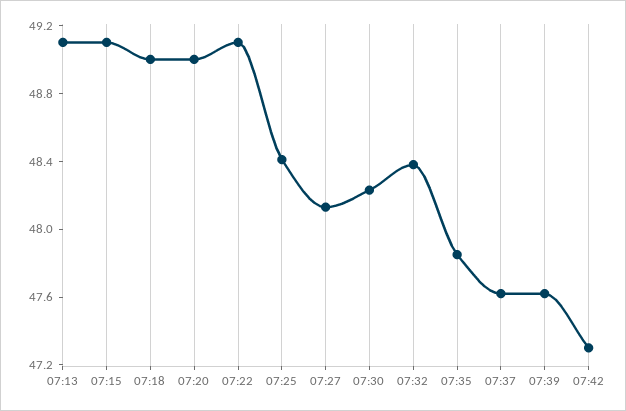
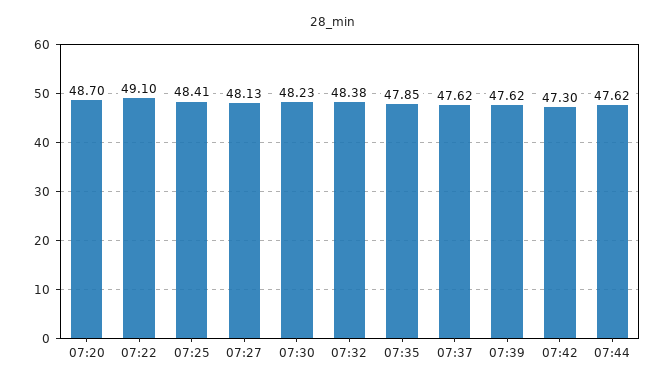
07:13: 49.1 -> none
07:15: 49.1 -> none
07:18: 49 -> none
07:20: 49 -> 48.7
07:44: none -> 47.62

